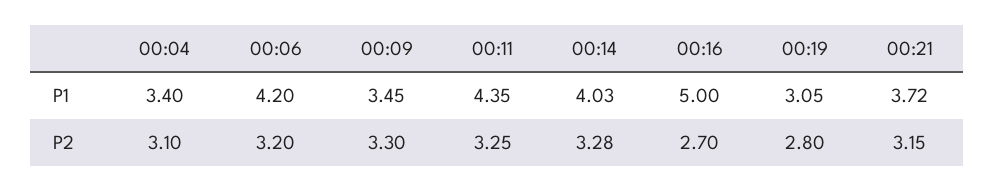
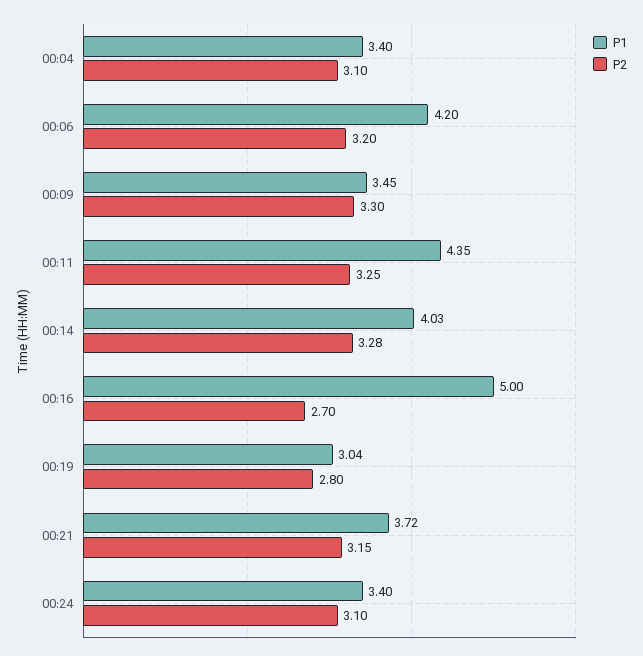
P1, 00:19: 3.05 -> 3.04
P1, 00:24: none -> 3.4
P2, 00:24: none -> 3.1

